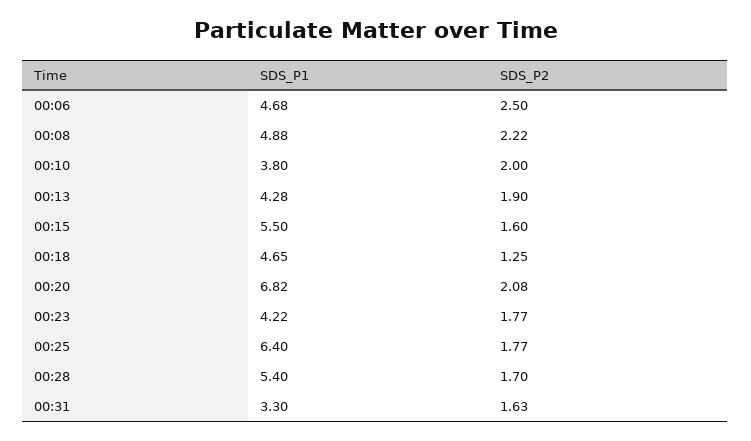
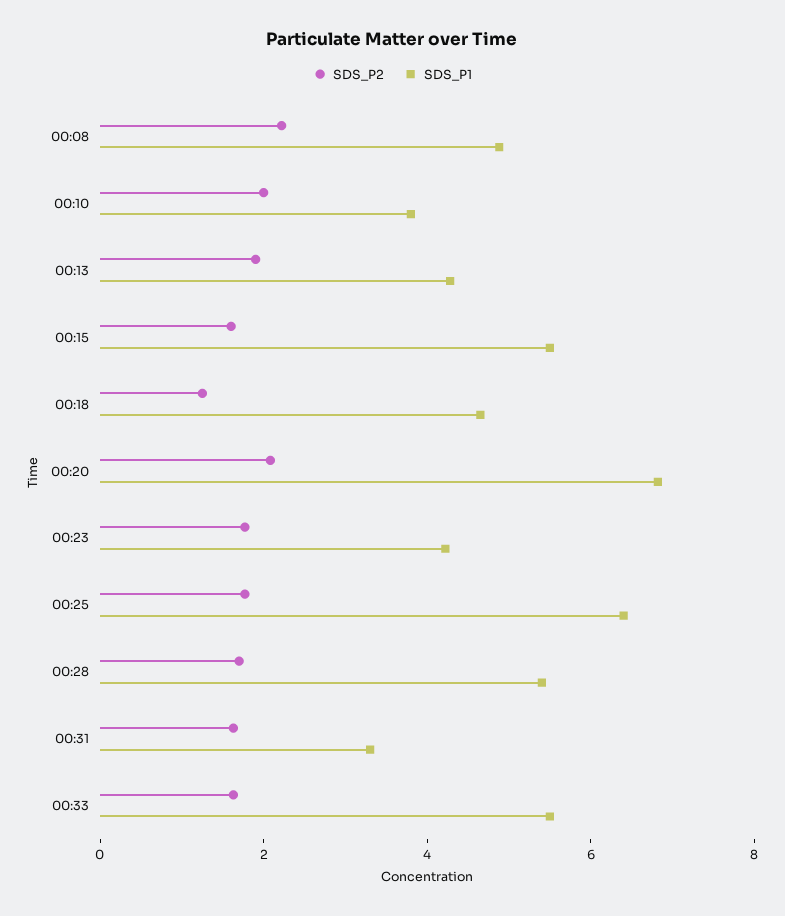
SDS_P1, 00:06: 4.68 -> none
SDS_P2, 00:06: 2.5 -> none
SDS_P2, 00:33: none -> 1.5
SDS_P1, 00:33: none -> 5.5

